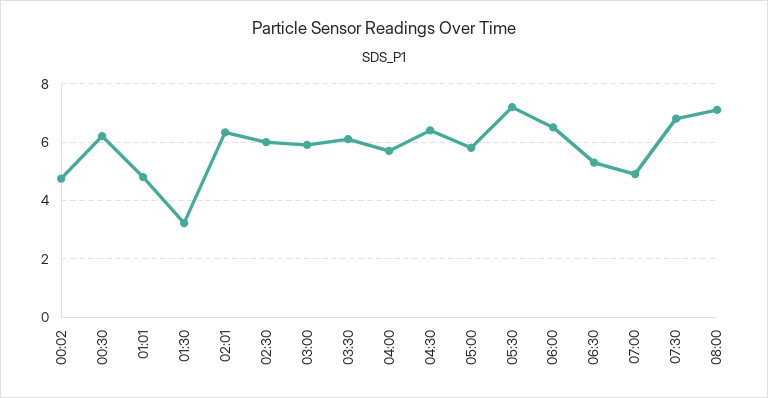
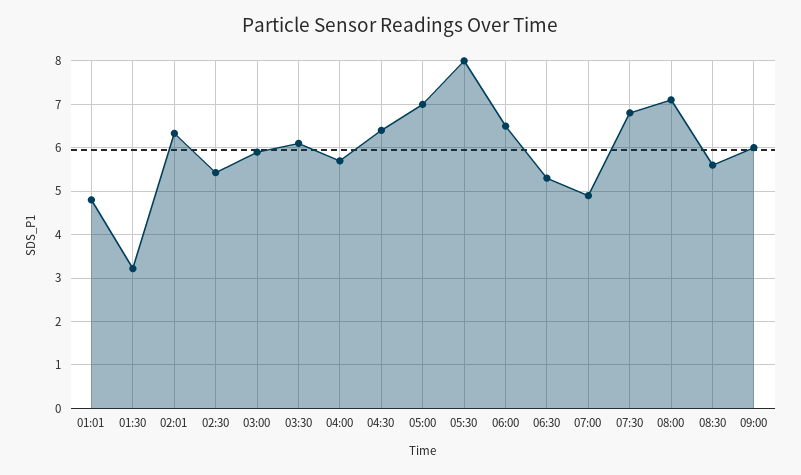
00:02: 4.75 -> none
00:30: 6.25 -> none
02:30: 6 -> 5.4
05:00: 5.75 -> 7
05:30: 7.25 -> 8
08:30: none -> 5.6
09:00: none -> 6

